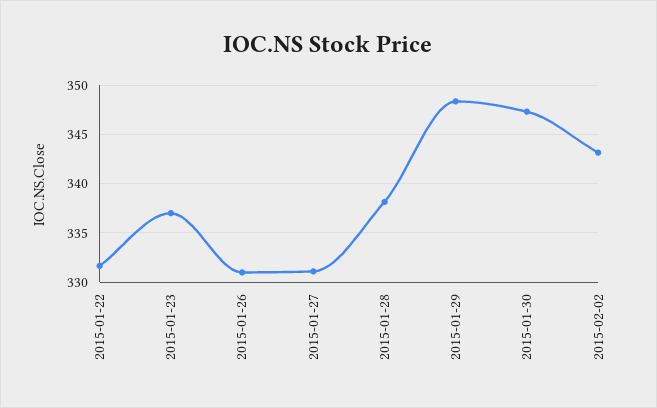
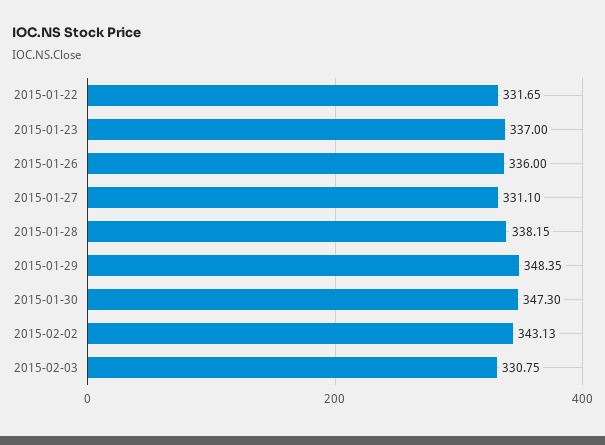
2015-01-26: 331 -> 336
2015-02-03: none -> 330.75

